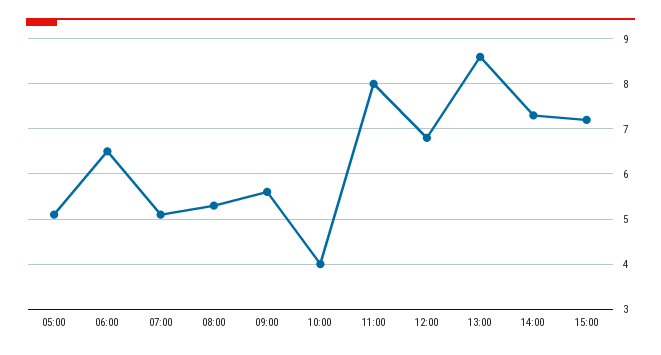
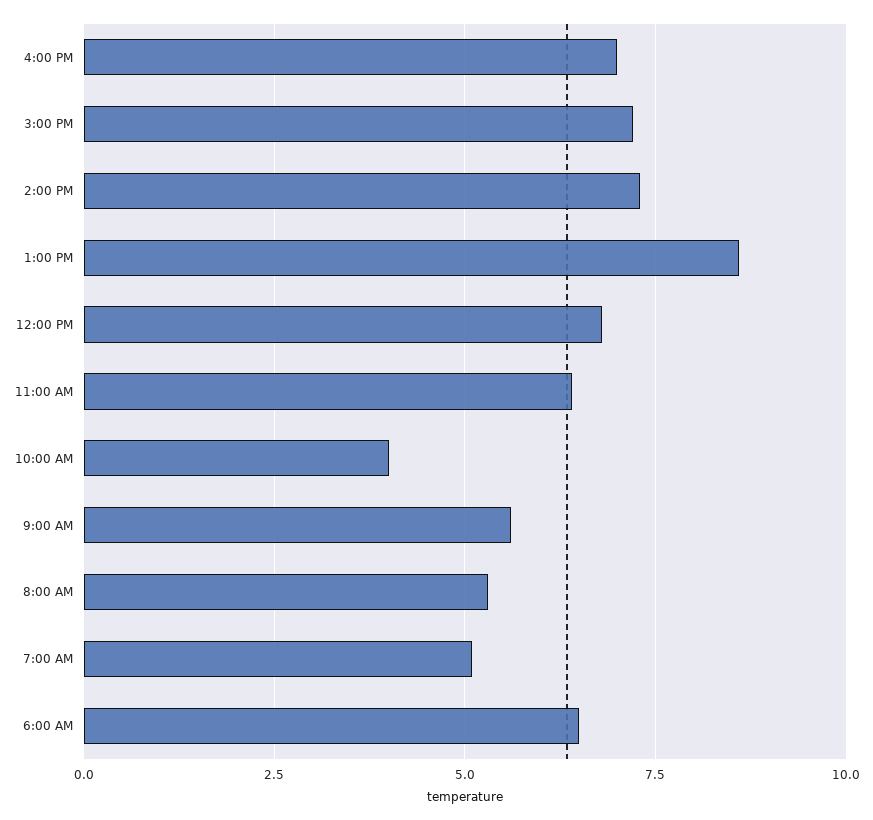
05:00: 5 -> none
11:00: 8 -> 6.5
4:00 PM: none -> 7

